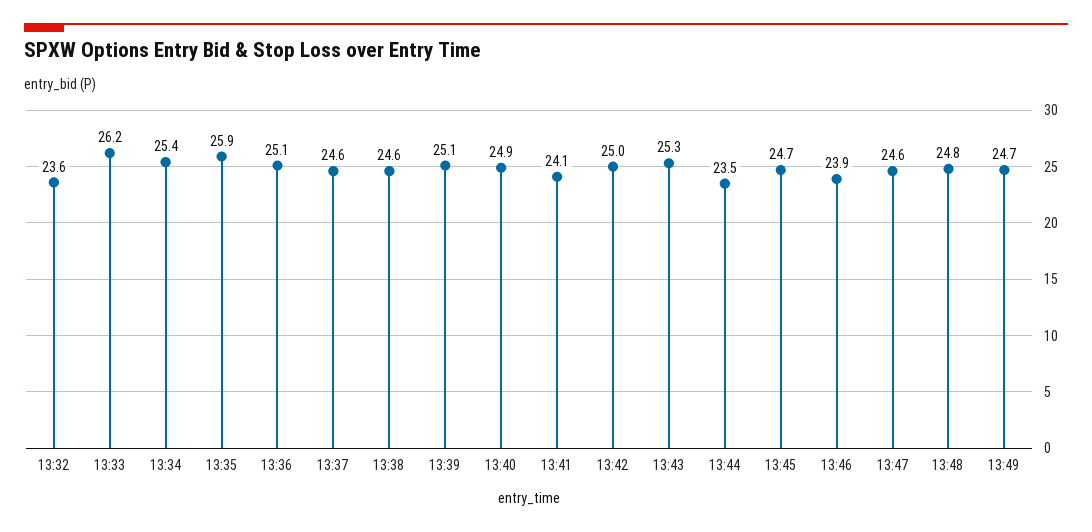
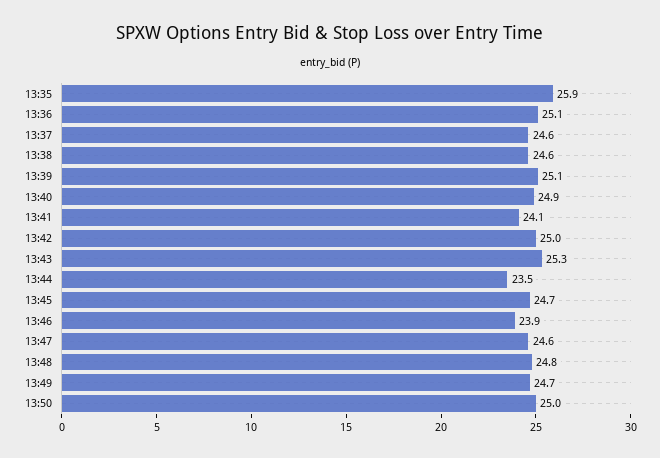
13:32: 23.6 -> none
13:33: 26.2 -> none
13:34: 25.4 -> none
13:50: none -> 25

